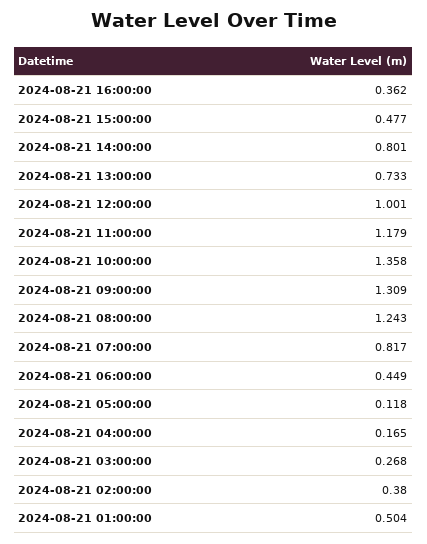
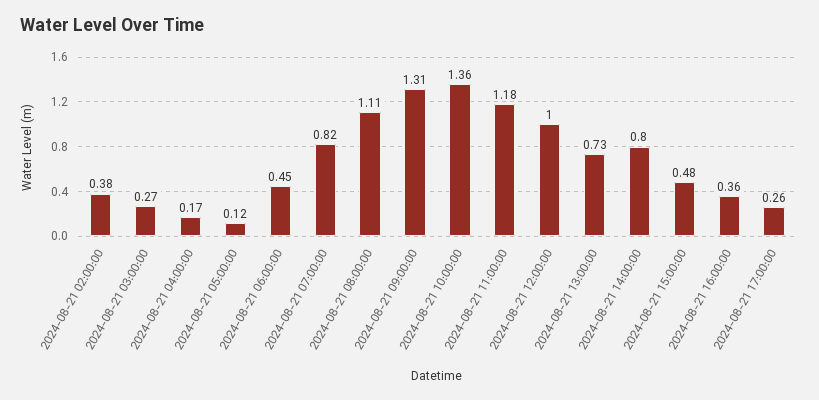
2024-08-21 08:00:00: 1.243 -> 1.11
2024-08-21 01:00:00: 0.504 -> none
2024-08-21 17:00:00: none -> 0.26

